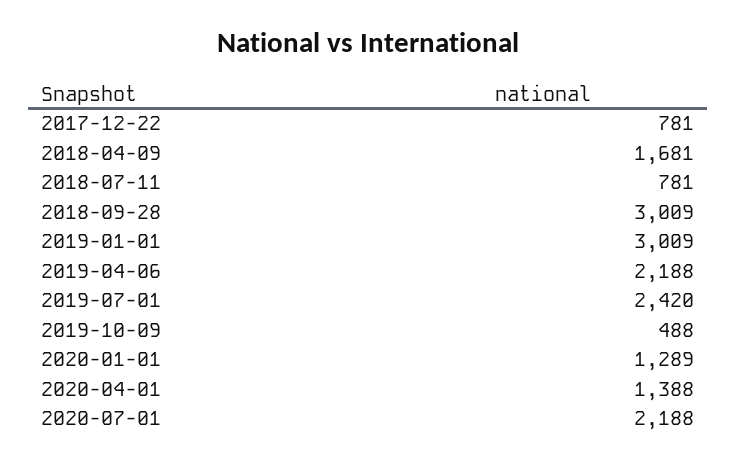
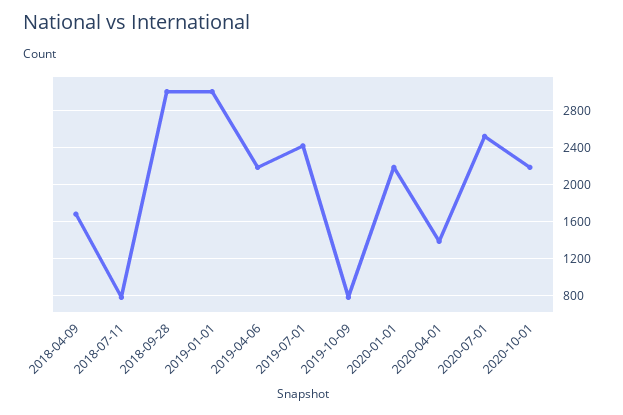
2017-12-22: 781 -> none
2019-10-09: 488 -> 800
2020-01-01: 1289 -> 2200
2020-07-01: 2188 -> 2500
2020-10-01: none -> 2200

